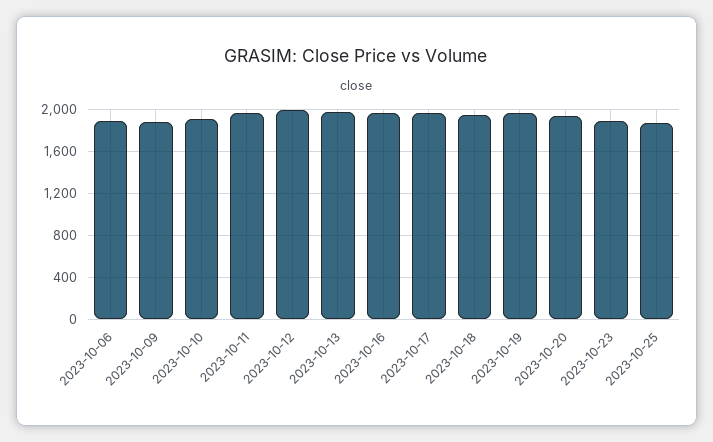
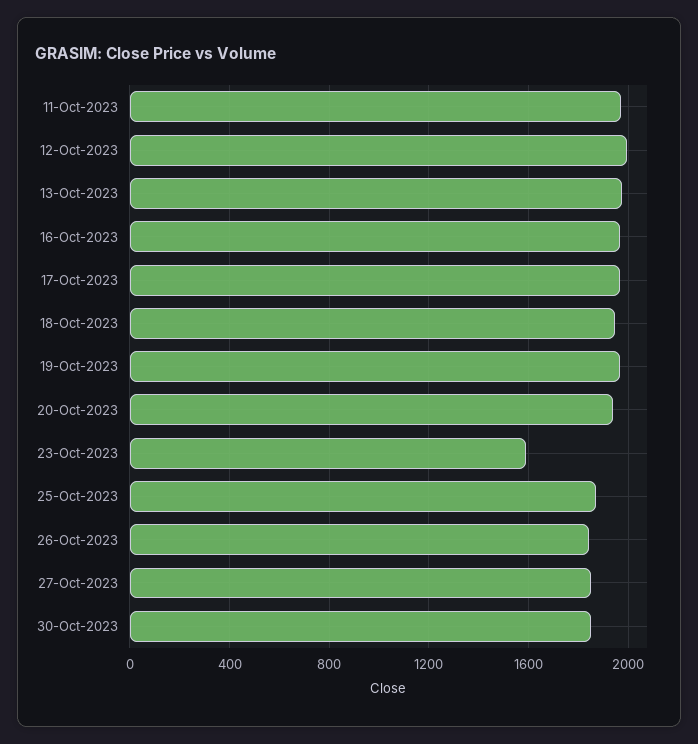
2023-10-06: 1900 -> none
2023-10-09: 1900 -> none
2023-10-10: 1900 -> none
2023-10-23: 1900 -> 1600
26-Oct-2023: none -> 1850
27-Oct-2023: none -> 1850
30-Oct-2023: none -> 1850

